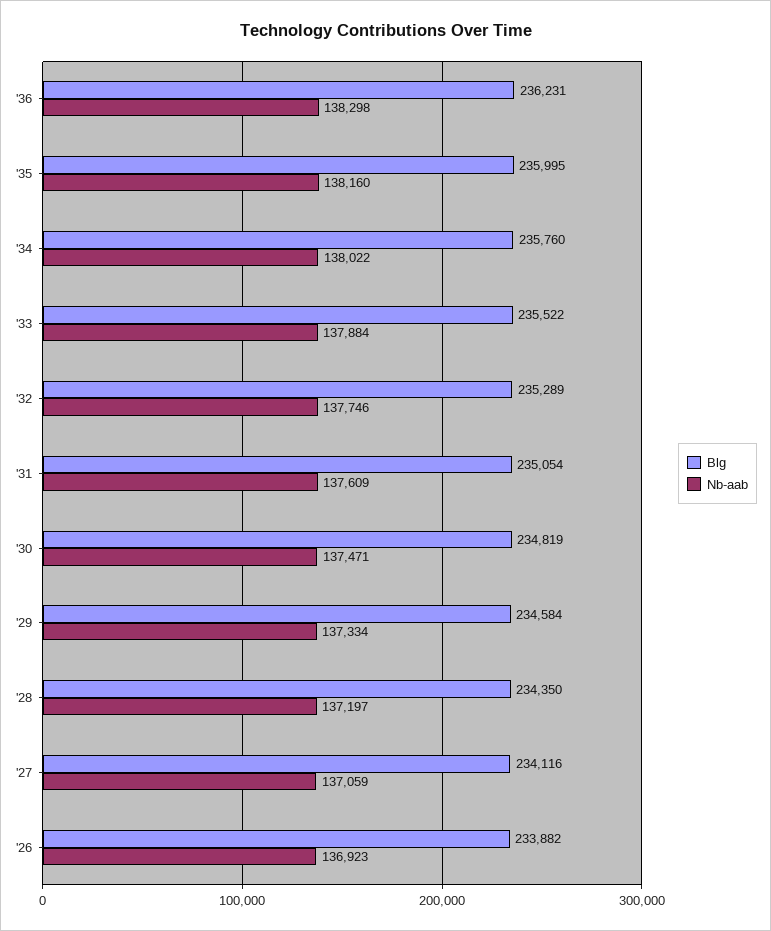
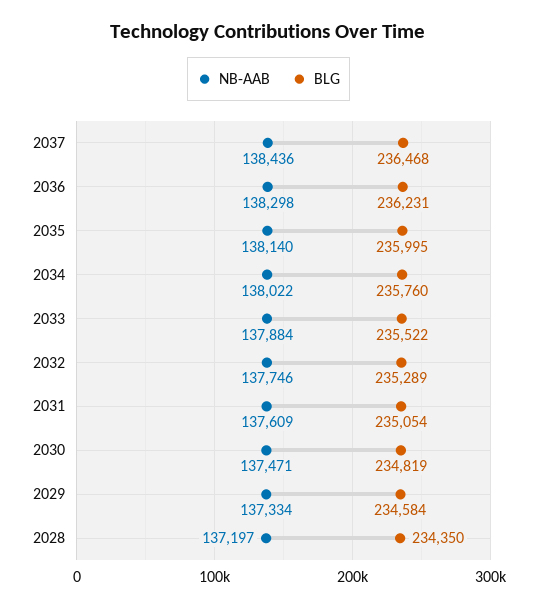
Nb-aab, '35: 138160 -> 138140
Blg, '27: 234116 -> none
Nb-aab, '27: 137059 -> none
Blg, '26: 233882 -> none
Nb-aab, '26: 136923 -> none
Nb-aab, 2037: none -> 138436
Blg, 2037: none -> 236468

